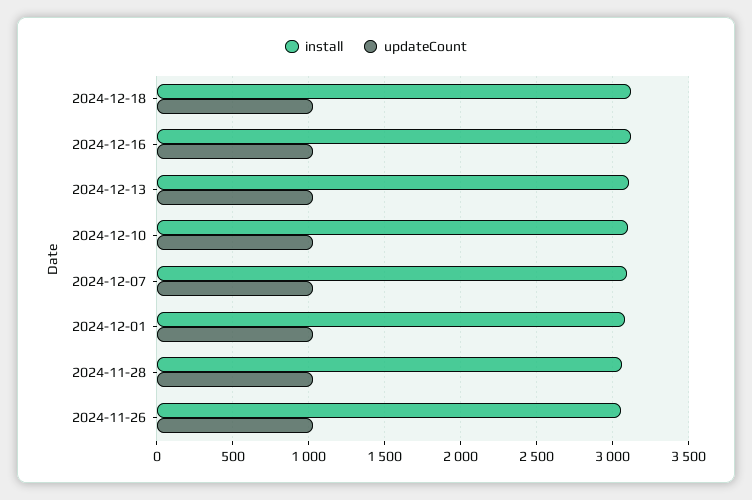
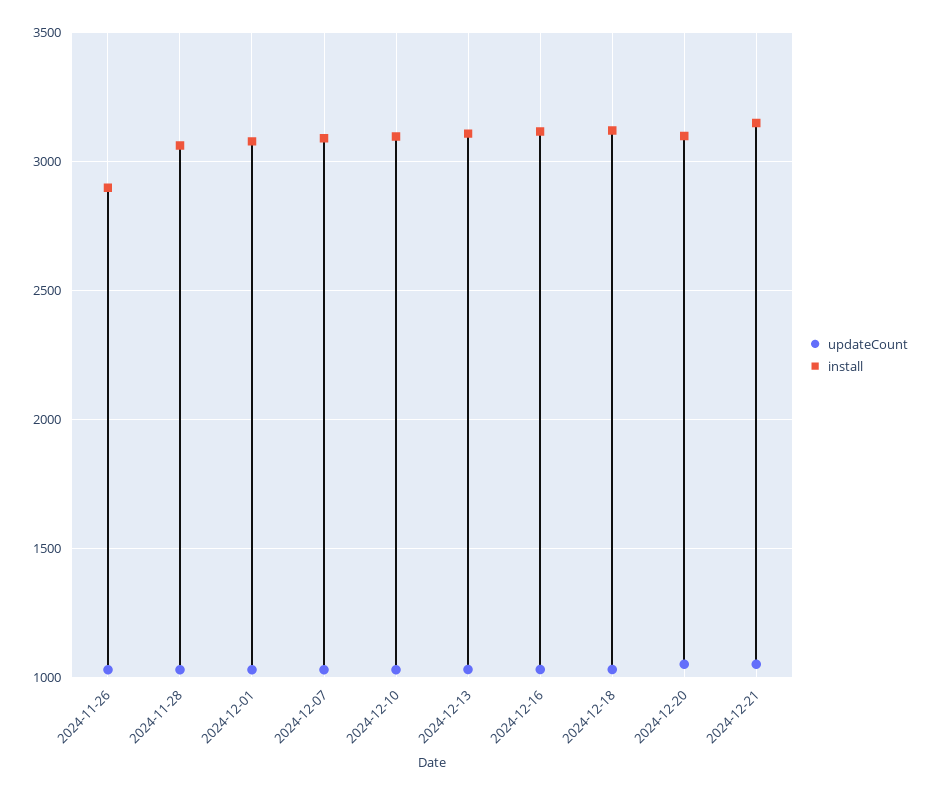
install, 2024-11-26: 3050 -> 2900
updateCount, 2024-12-20: none -> 1050
install, 2024-12-20: none -> 3100
updateCount, 2024-12-21: none -> 1050
install, 2024-12-21: none -> 3150

